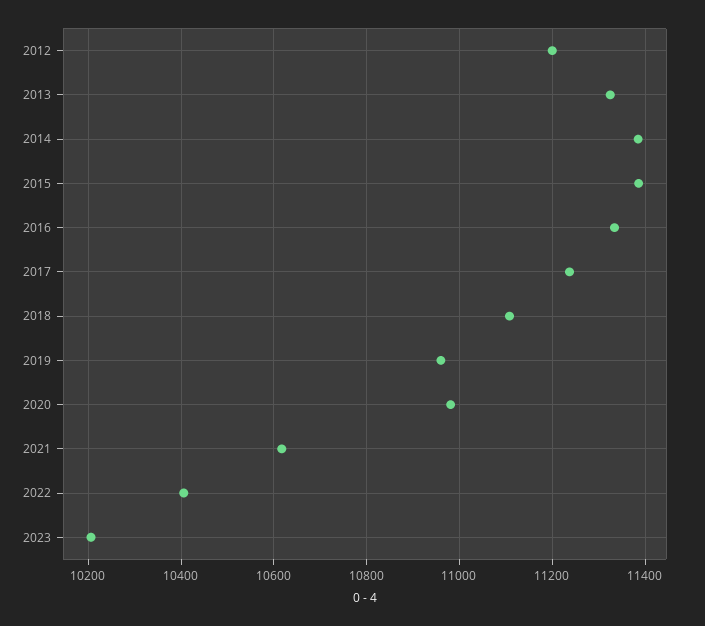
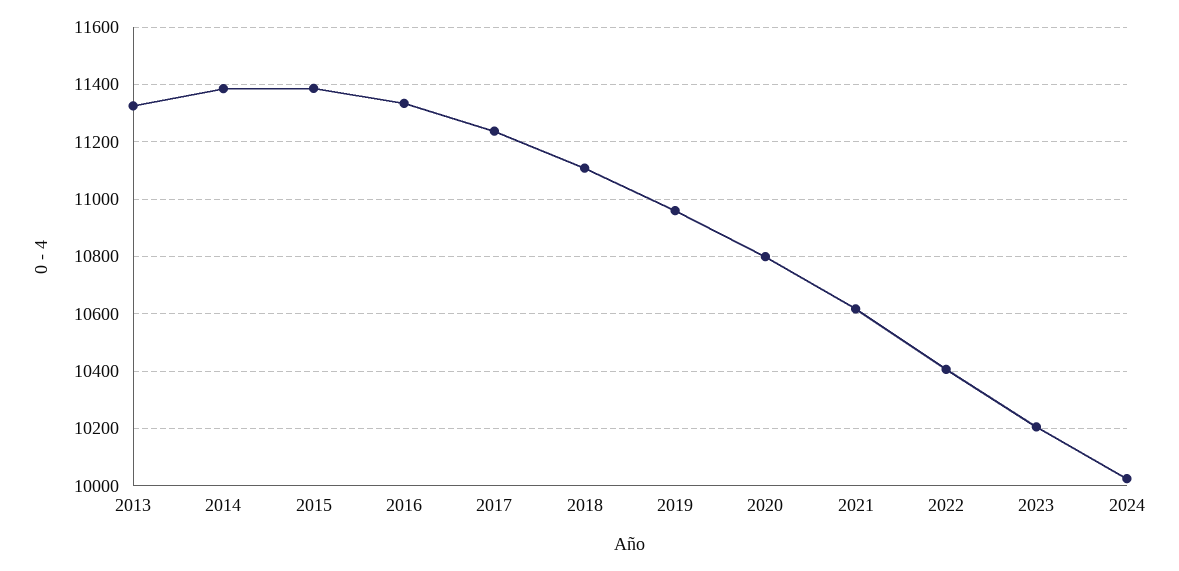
2012: 11200 -> none
2020: 10980 -> 10800
2024: none -> 10025

